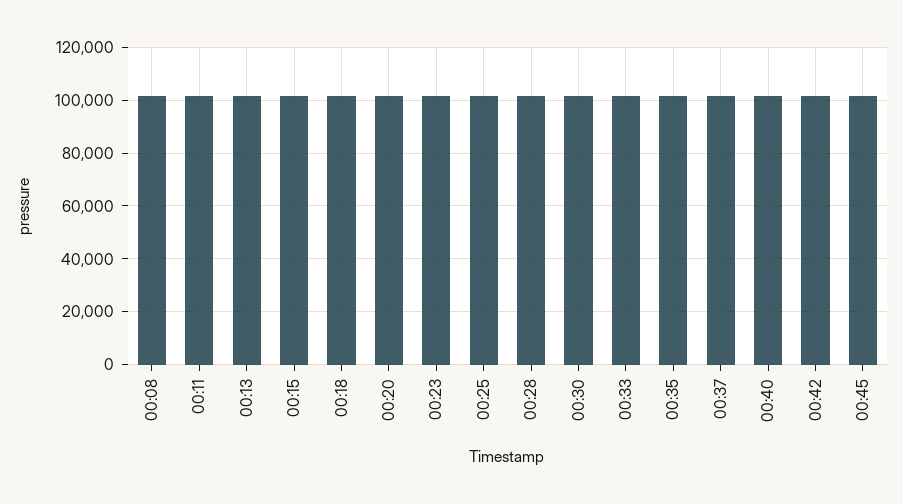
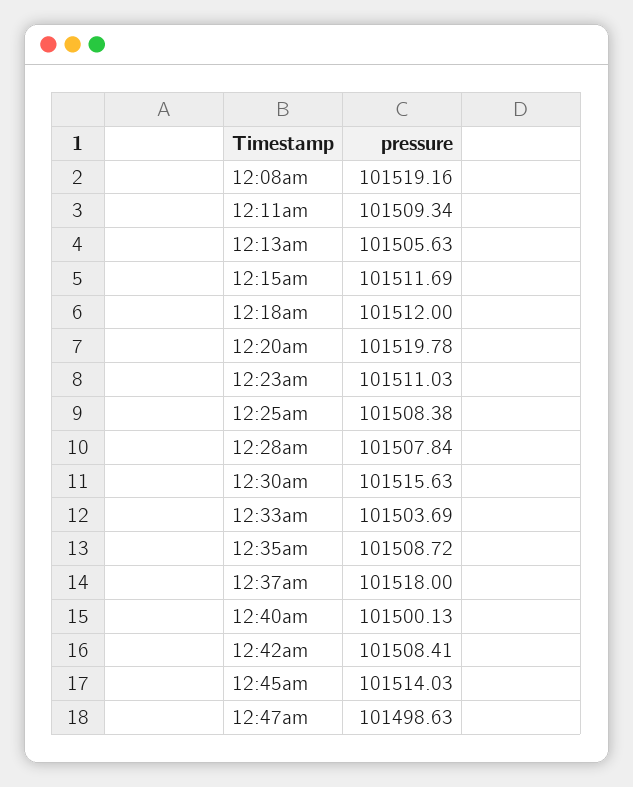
12:47am: none -> 101498.63

